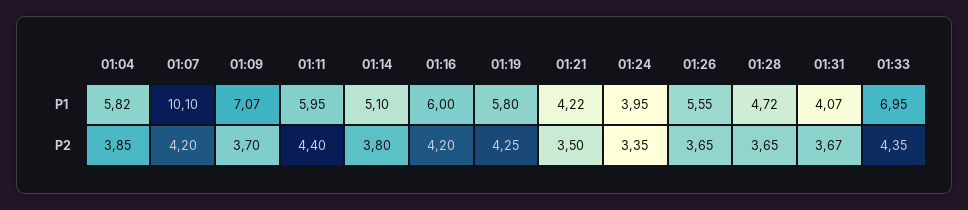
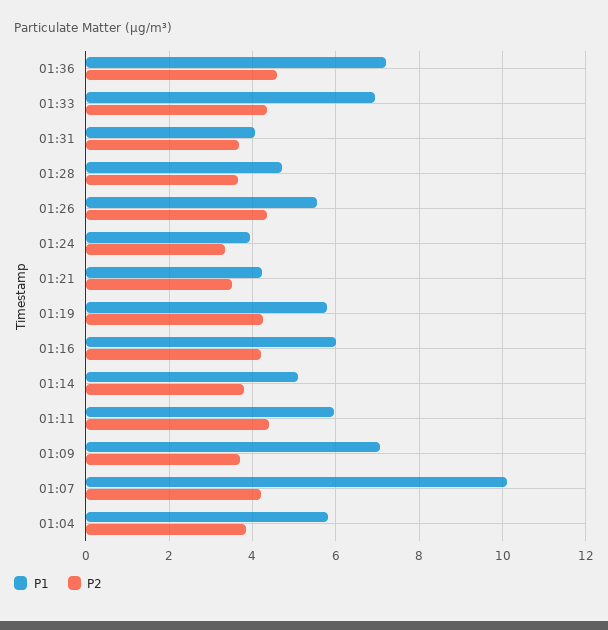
P2, 01:26: 3.65 -> 4.4
P1, 01:36: none -> 7.2
P2, 01:36: none -> 4.6

